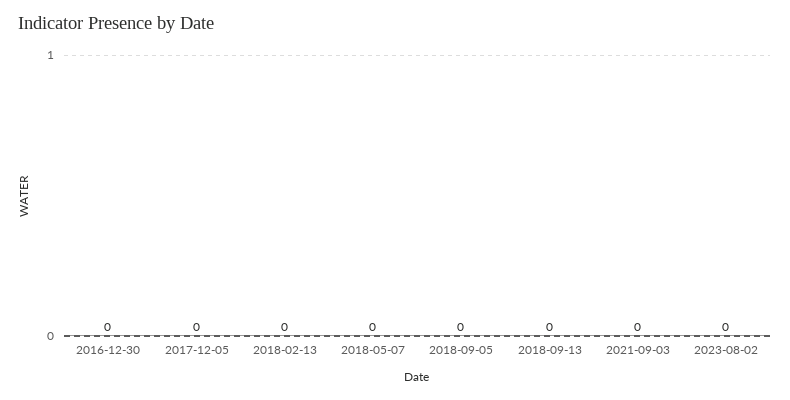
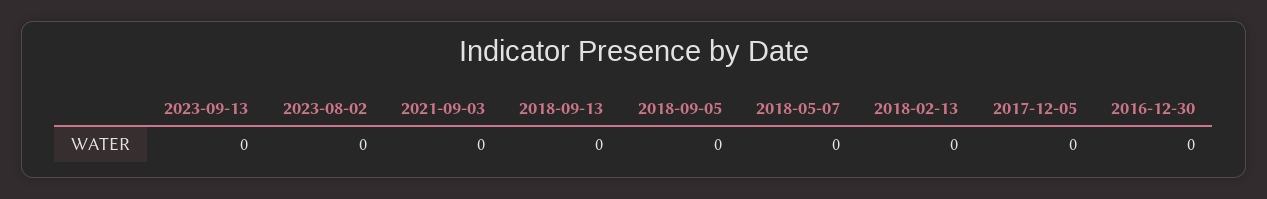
2023-09-13: none -> 0

